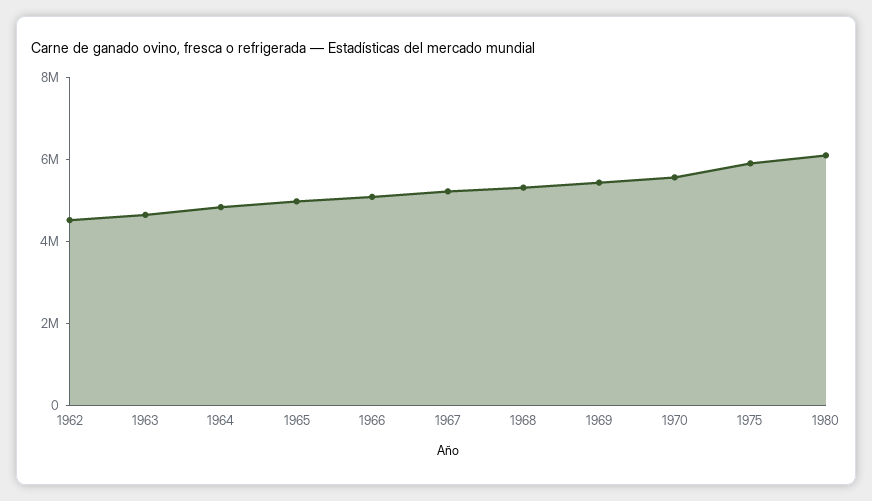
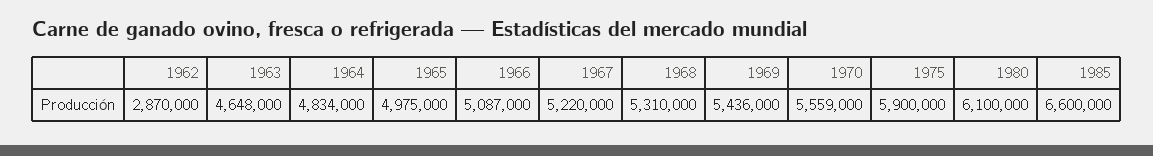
1962: 4500000 -> 2870000
1985: none -> 6600000

